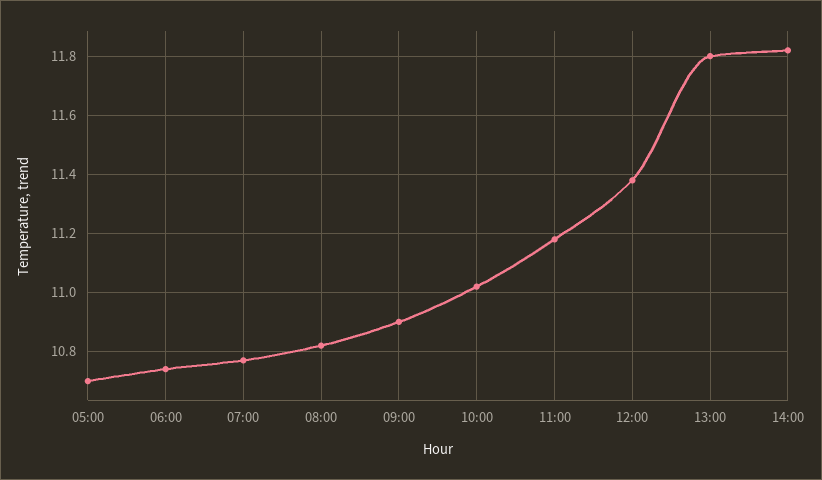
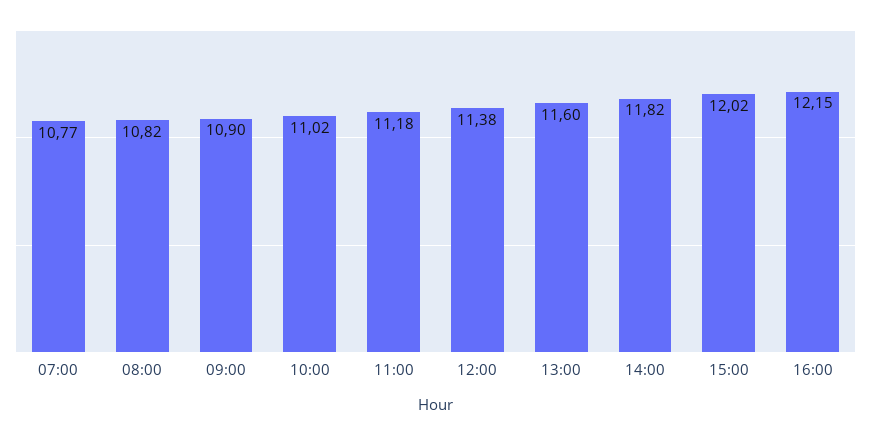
05:00: 10.7 -> none
06:00: 10.75 -> none
13:00: 11.8 -> 11.6
15:00: none -> 12.02
16:00: none -> 12.15

